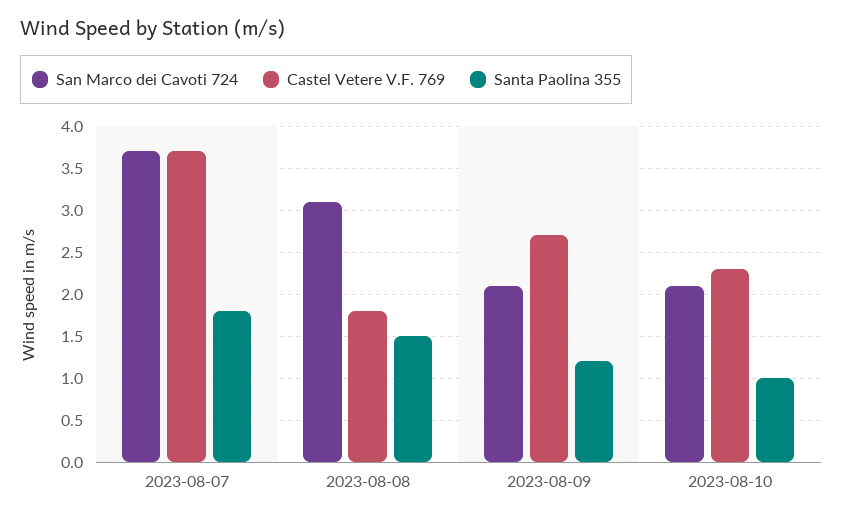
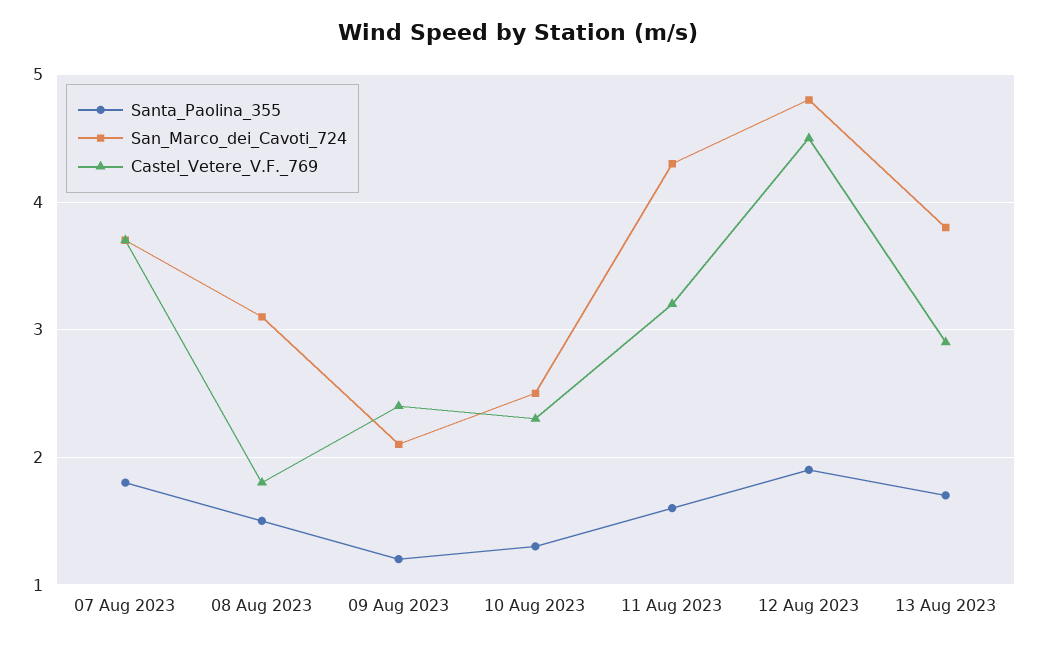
Castel Vetere V.F. 769, 2023-08-09: 2.7 -> 2.4
San Marco dei Cavoti 724, 2023-08-10: 2.1 -> 2.5
Santa Paolina 355, 2023-08-10: 1 -> 1.3
Santa Paolina 355, 11 Aug 2023: none -> 1.6
San Marco dei Cavoti 724, 11 Aug 2023: none -> 4.3
Castel Vetere V.F. 769, 11 Aug 2023: none -> 3.2
Santa Paolina 355, 12 Aug 2023: none -> 1.9
San Marco dei Cavoti 724, 12 Aug 2023: none -> 4.8
Castel Vetere V.F. 769, 12 Aug 2023: none -> 4.5
Santa Paolina 355, 13 Aug 2023: none -> 1.7
San Marco dei Cavoti 724, 13 Aug 2023: none -> 3.8
Castel Vetere V.F. 769, 13 Aug 2023: none -> 2.9

